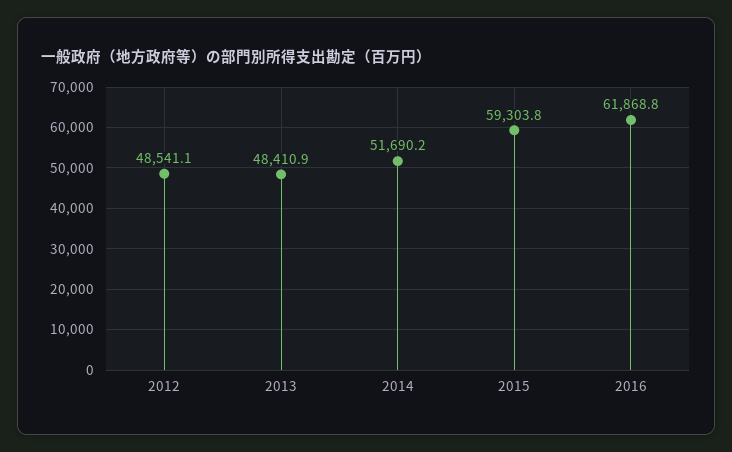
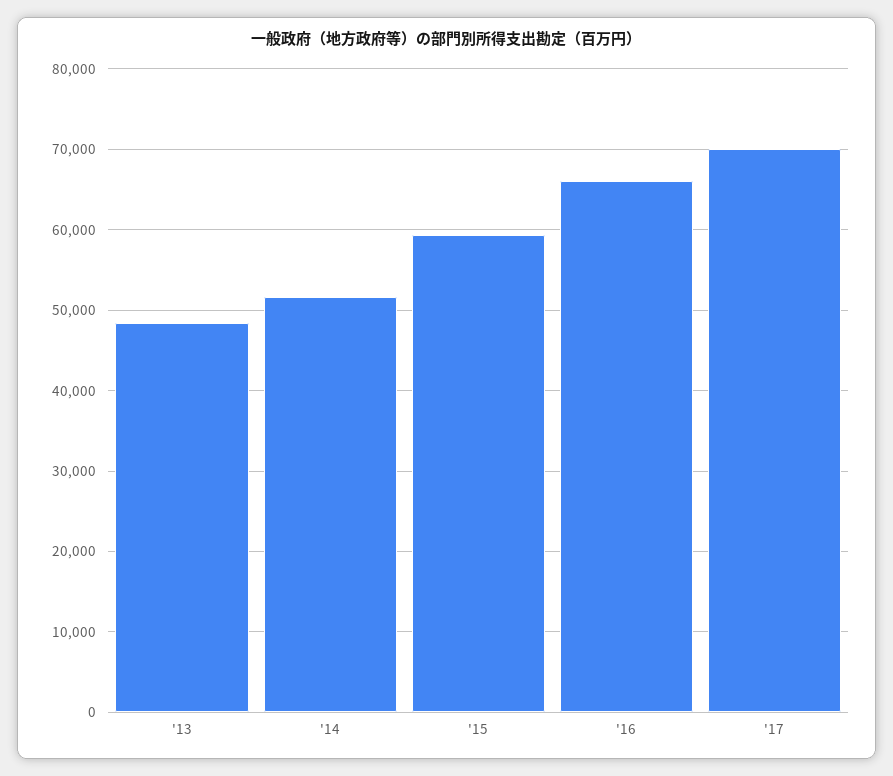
2012: 48541.1 -> none
2016: 61868.8 -> 66000
'17: none -> 70000

